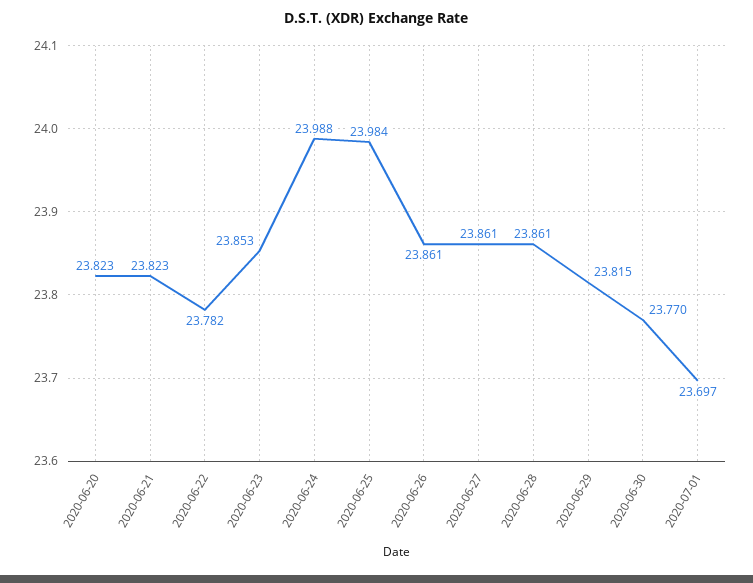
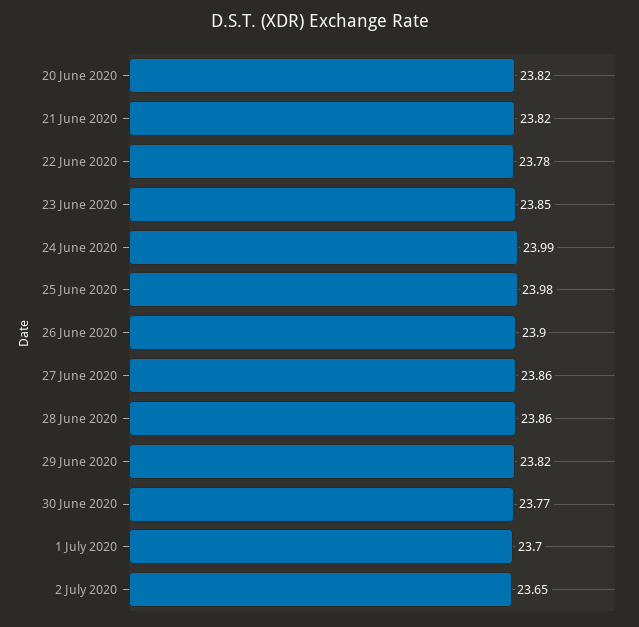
2020-06-26: 23.861 -> 23.9
2 July 2020: none -> 23.65

